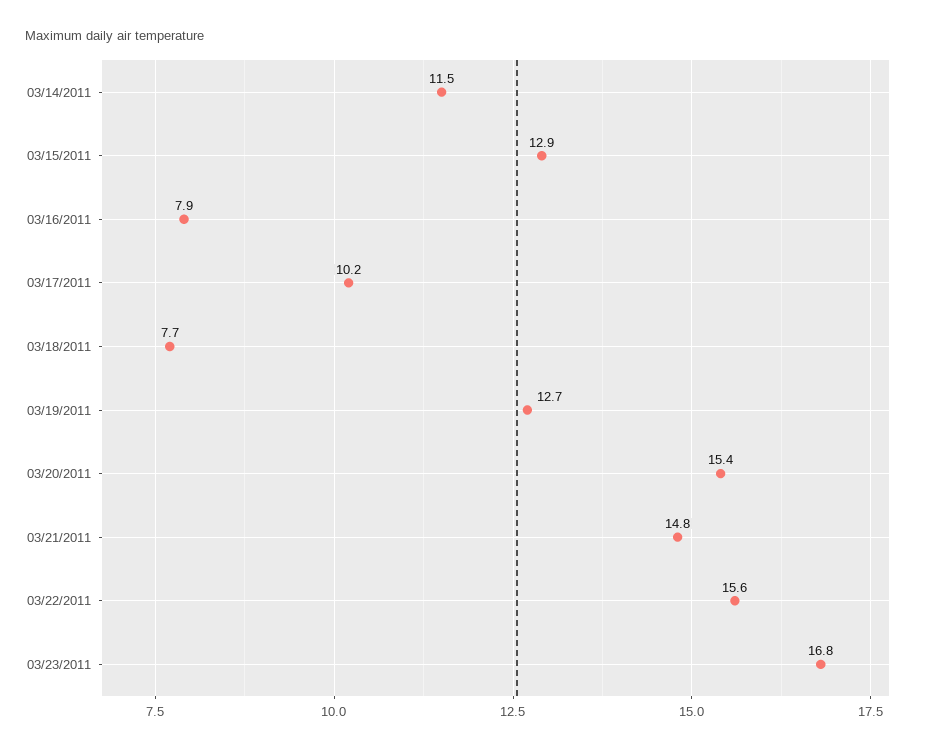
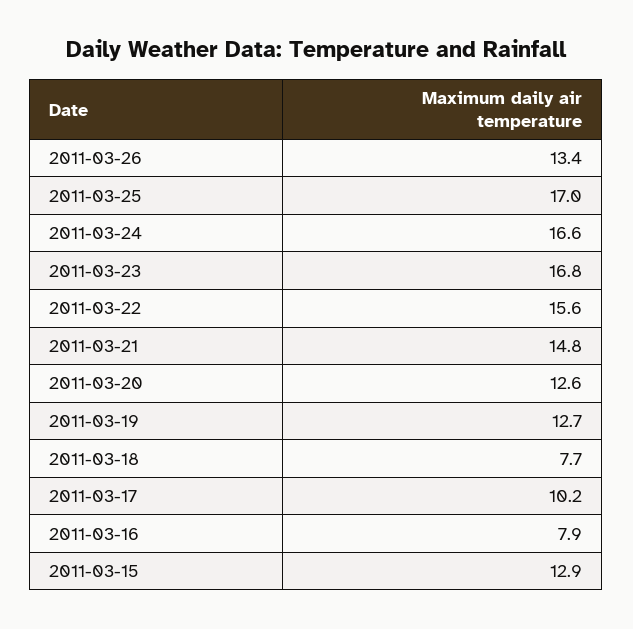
03/14/2011: 11.5 -> none
03/20/2011: 15.4 -> 12.6
2011-03-26: none -> 13.4
2011-03-25: none -> 17
2011-03-24: none -> 16.6

